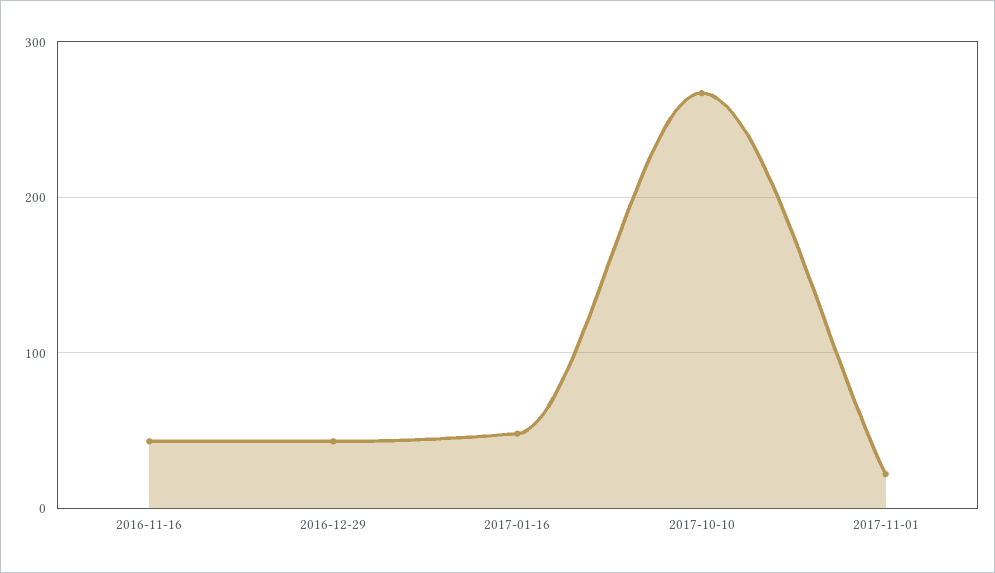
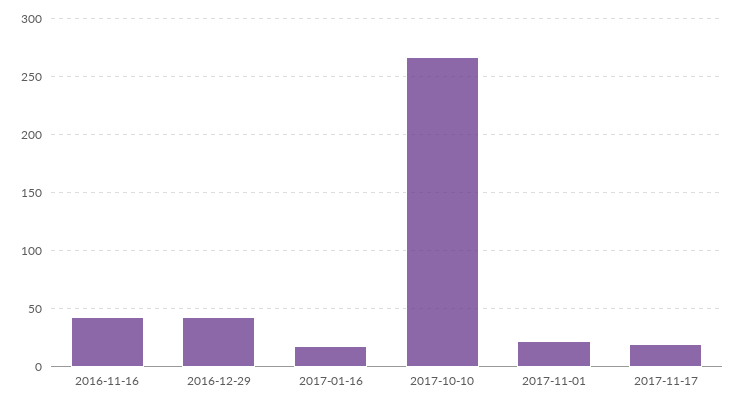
2017-01-16: 50 -> 20
2017-11-17: none -> 20

